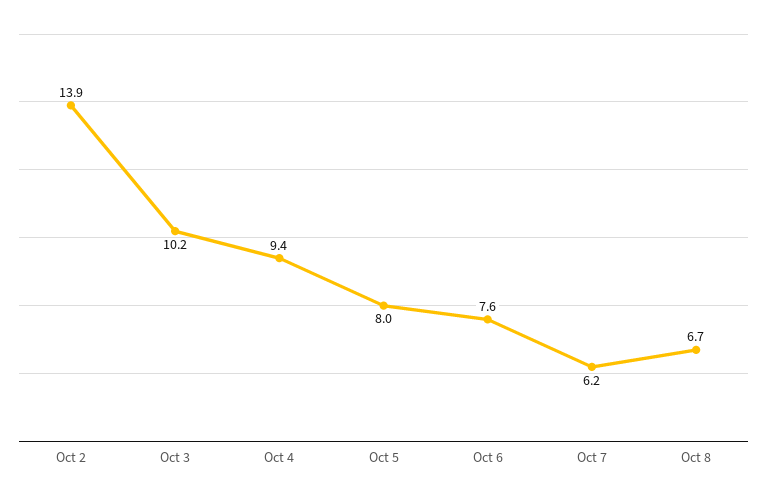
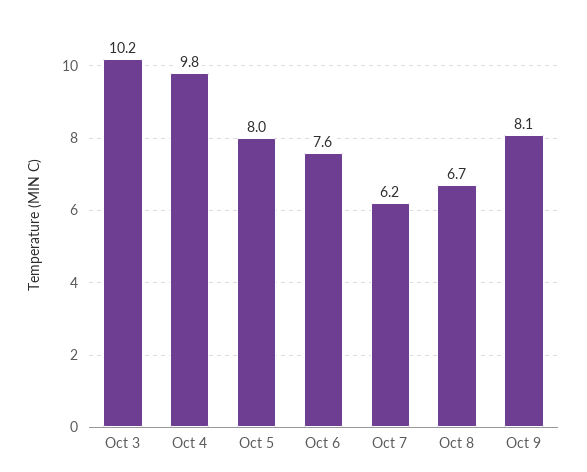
Oct 2: 13.9 -> none
Oct 4: 9.4 -> 9.8
Oct 9: none -> 8.1

